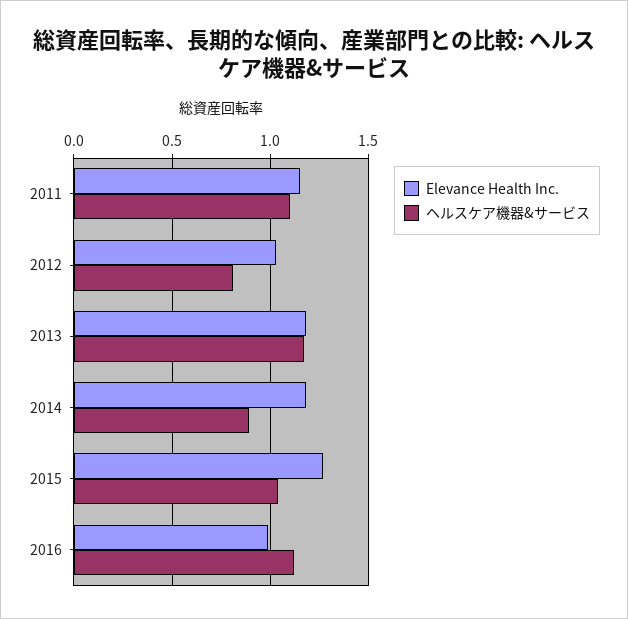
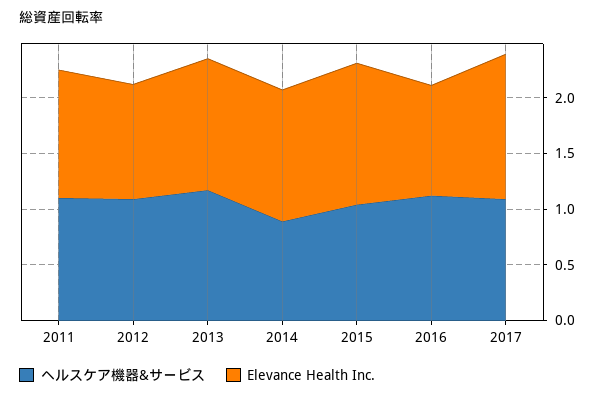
ヘルスケア機器&サービス, 2012: 0.8 -> 1.1
ヘルスケア機器&サービス, 2017: none -> 1.1
Elevance Health Inc., 2017: none -> 1.3

